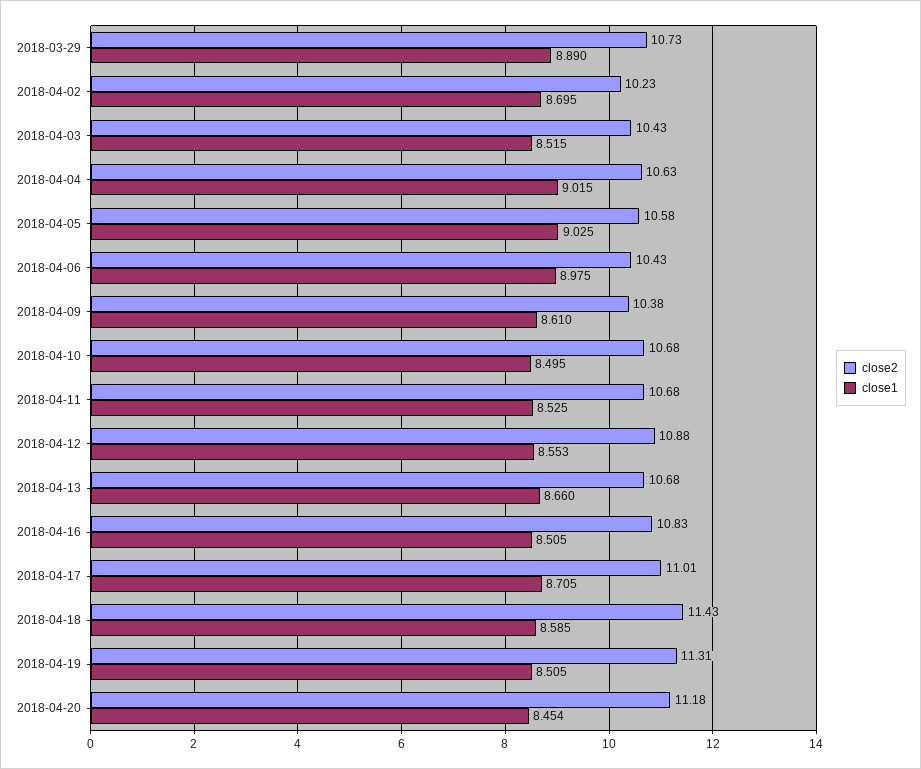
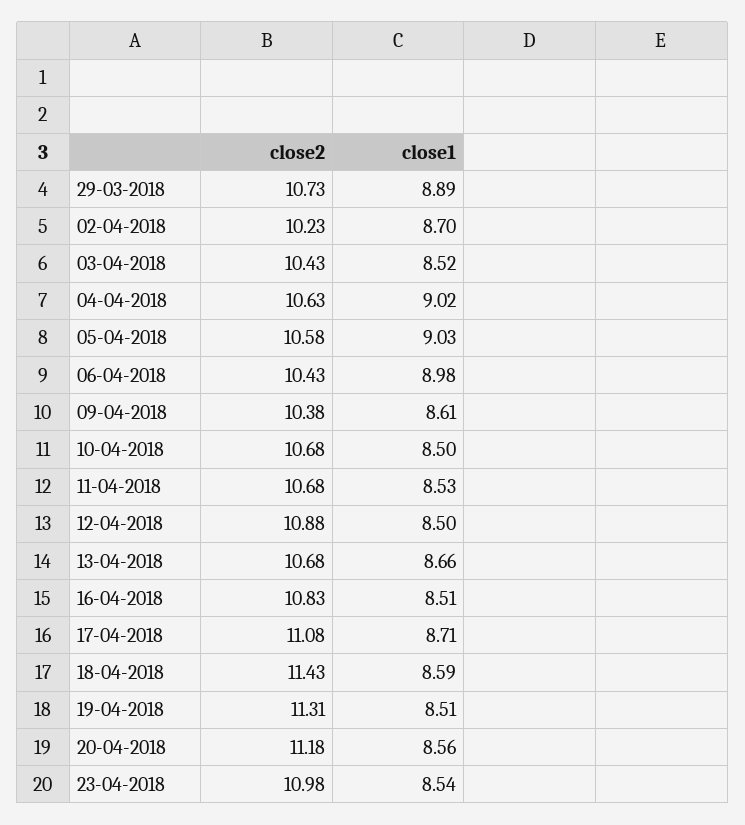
close1, 2018-04-12: 8.553 -> 8.5
close2, 2018-04-17: 11.01 -> 11.08
close1, 2018-04-20: 8.454 -> 8.56
close2, 23-04-2018: none -> 10.98
close1, 23-04-2018: none -> 8.54

